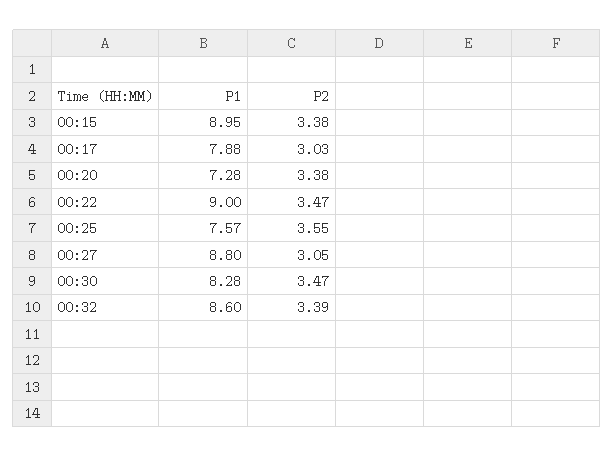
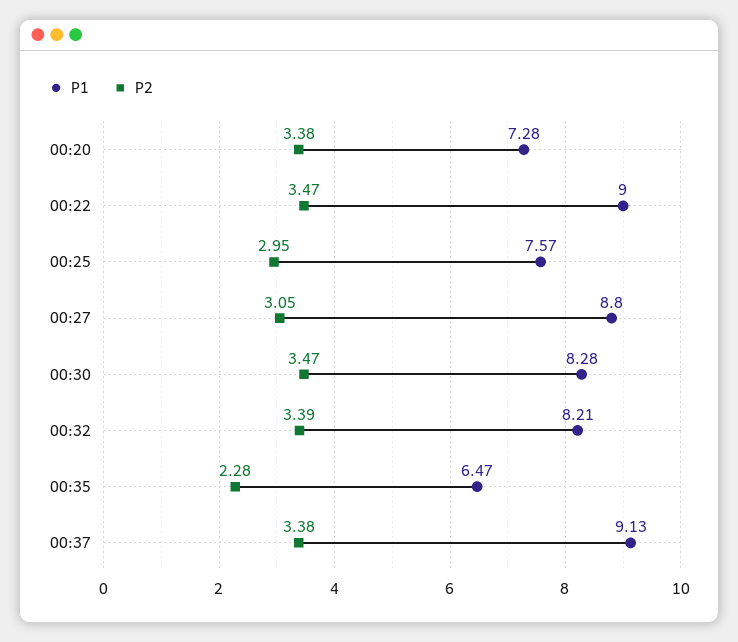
P1, 00:15: 8.95 -> none
P2, 00:15: 3.38 -> none
P1, 00:17: 7.88 -> none
P2, 00:17: 3.03 -> none
P2, 00:25: 3.55 -> 2.95
P1, 00:32: 8.6 -> 8.21
P1, 00:35: none -> 6.47
P2, 00:35: none -> 2.28
P1, 00:37: none -> 9.13
P2, 00:37: none -> 3.38

